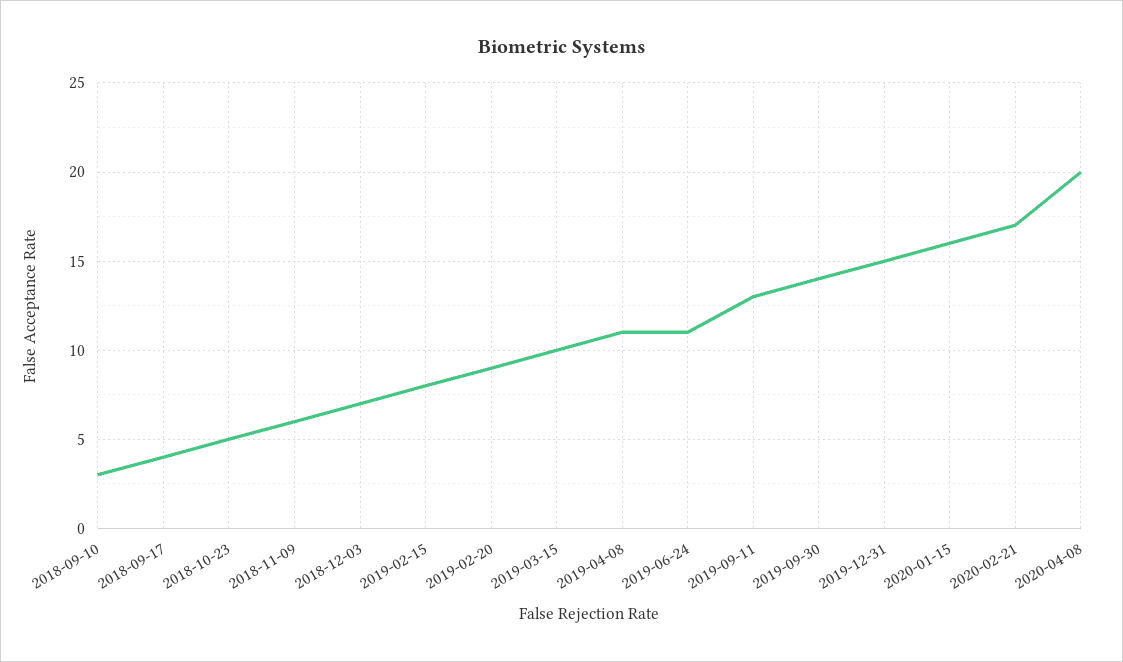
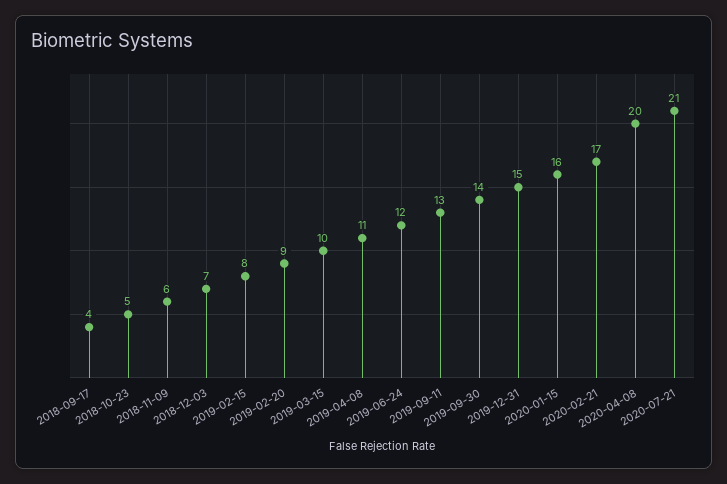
2018-09-10: 3 -> none
2019-06-24: 11 -> 12
2020-07-21: none -> 21

